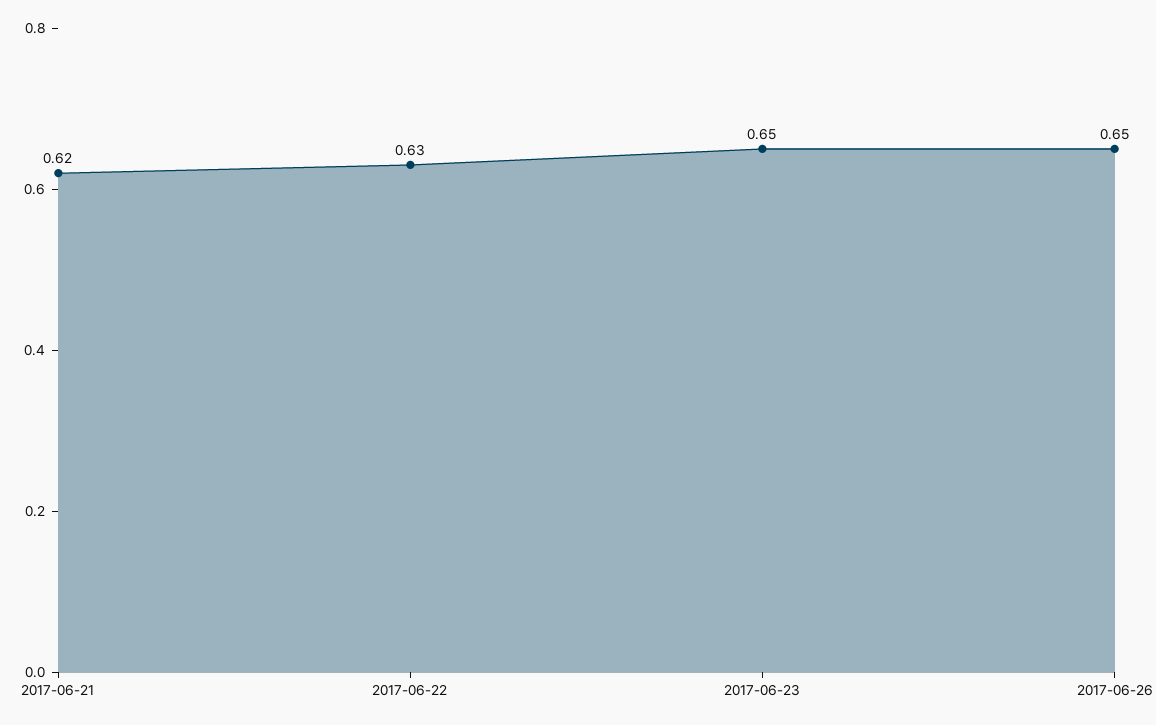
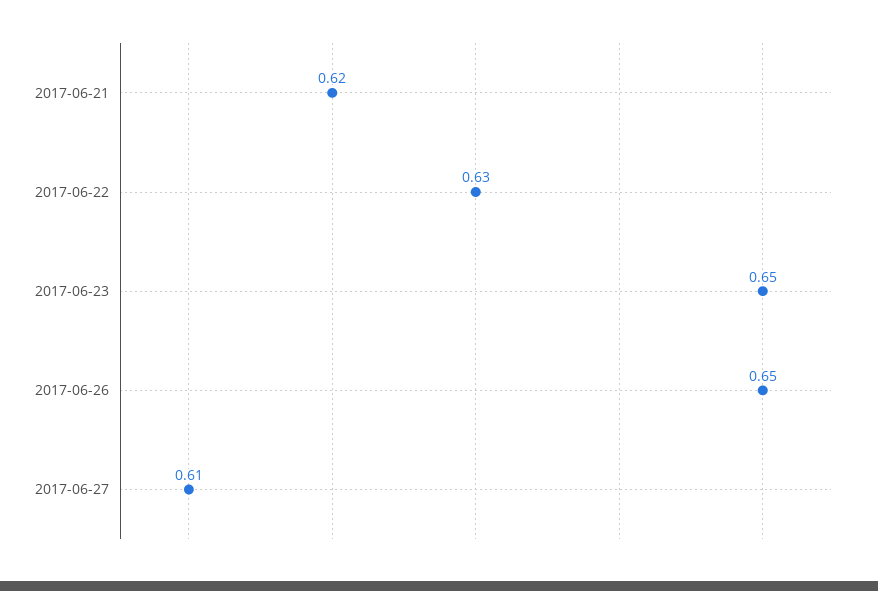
2017-06-27: none -> 0.61

